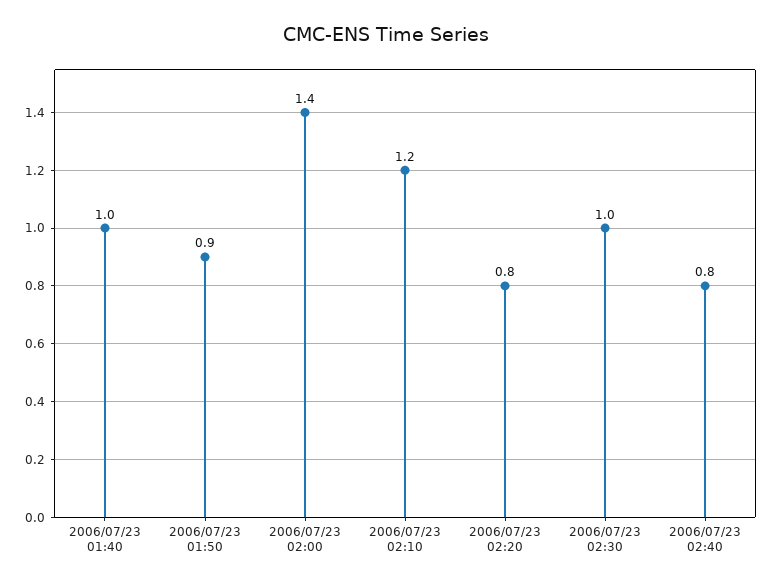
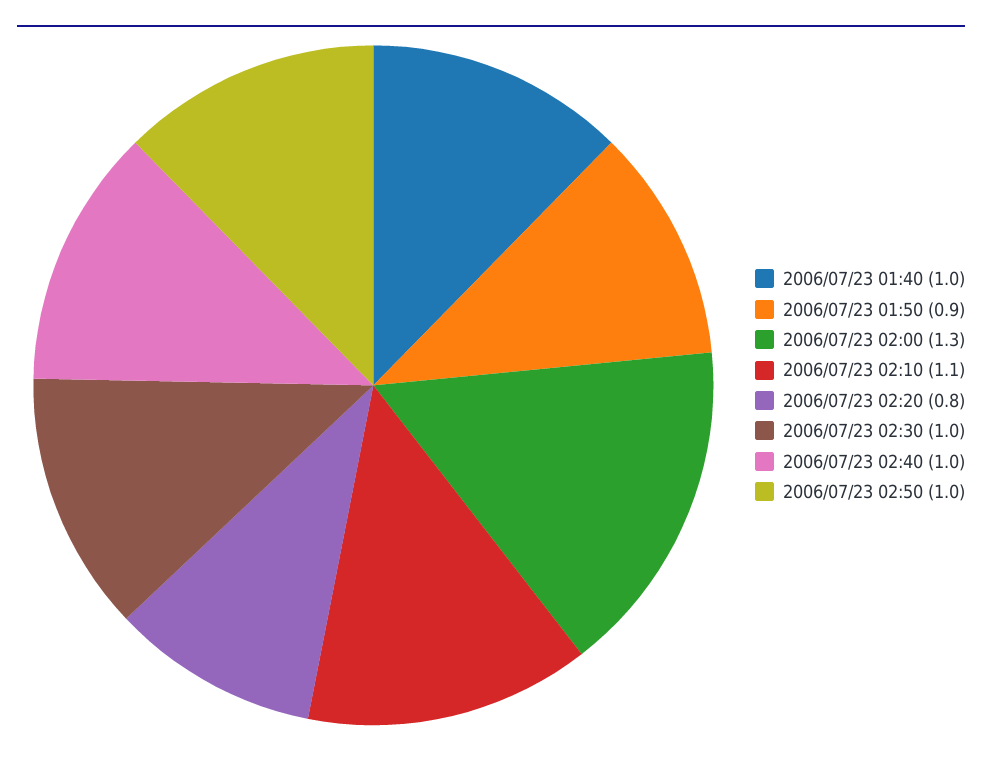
2006/07/23 02:00: 1.4 -> 1.3
2006/07/23 02:10: 1.2 -> 1.1
2006/07/23 02:40: 0.8 -> 1
2006/07/23 02:50: none -> 1

